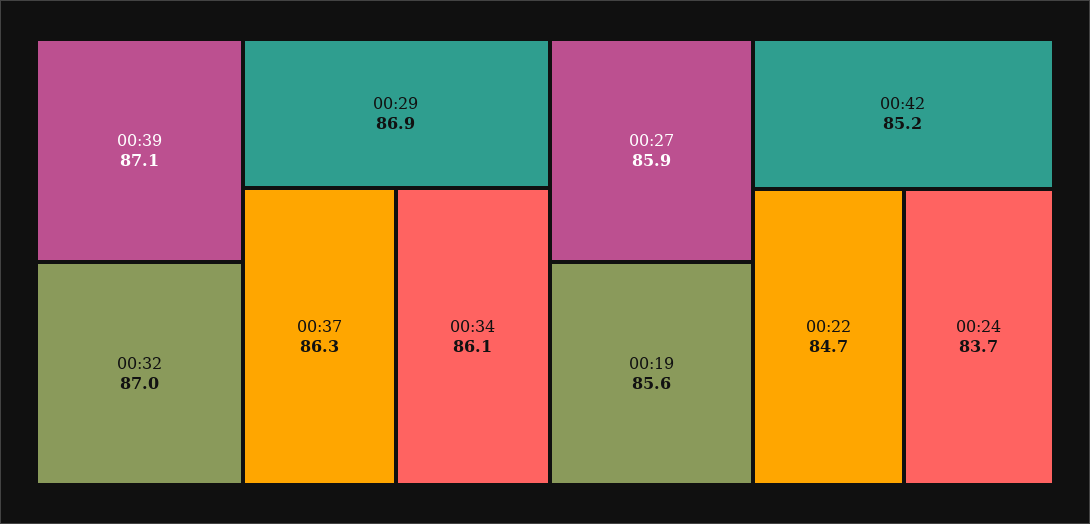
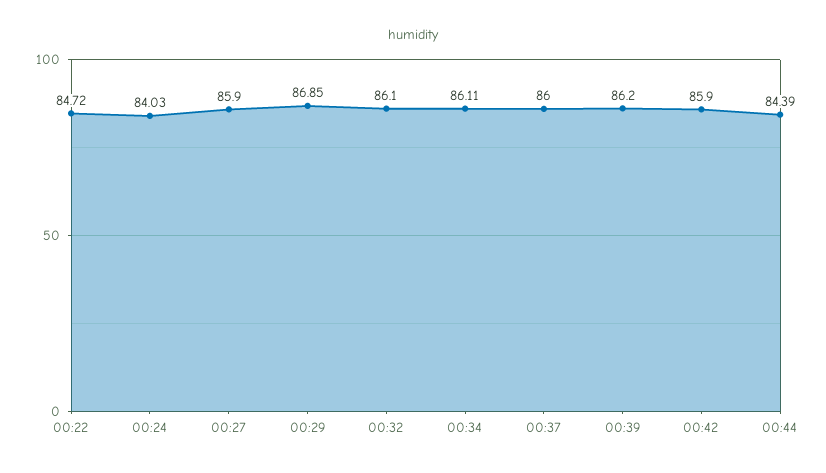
00:39: 87.1 -> 86.2
00:32: 87 -> 86.1
00:37: 86.3 -> 86
00:19: 85.6 -> none
00:42: 85.2 -> 85.9
00:24: 83.7 -> 84.03
00:44: none -> 84.39

